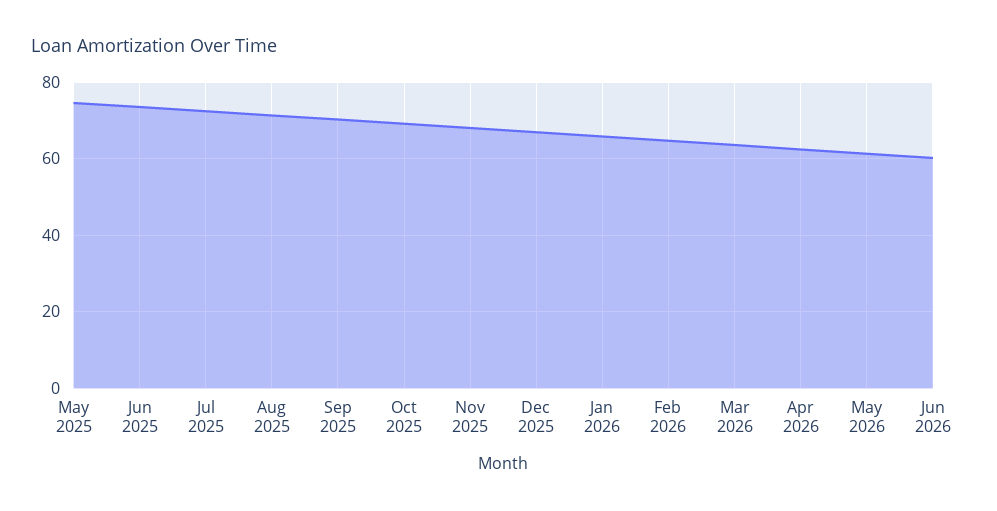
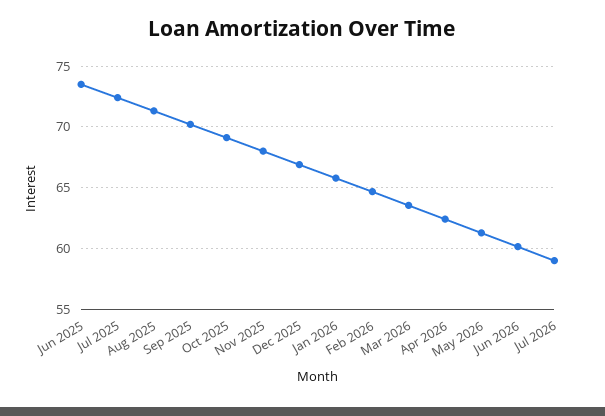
May 2025: 74 -> none
Jul 2026: none -> 59

